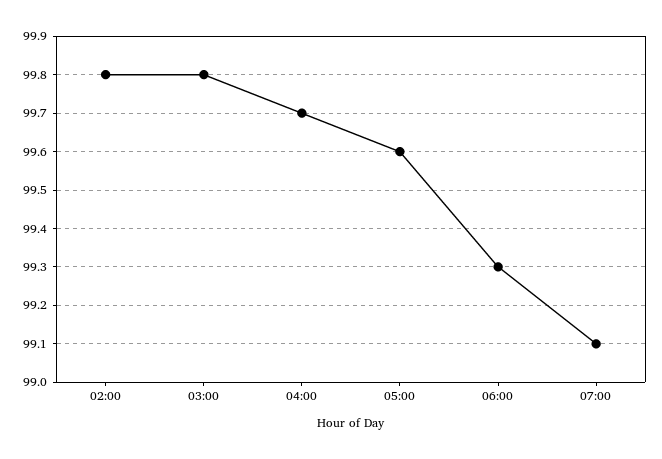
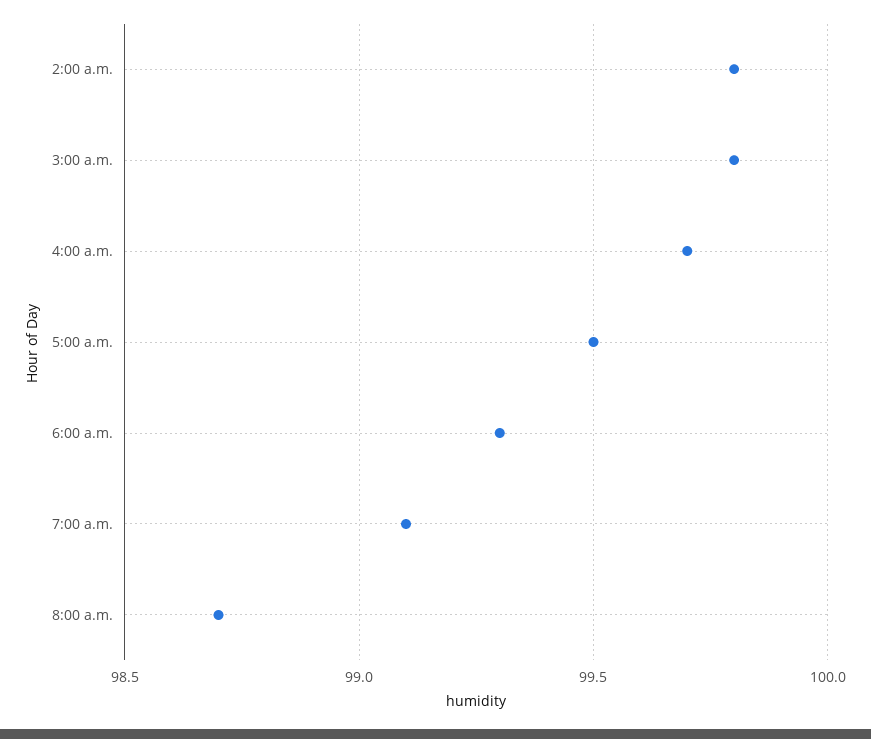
05:00: 99.6 -> 99.5
8:00 a.m.: none -> 98.7

